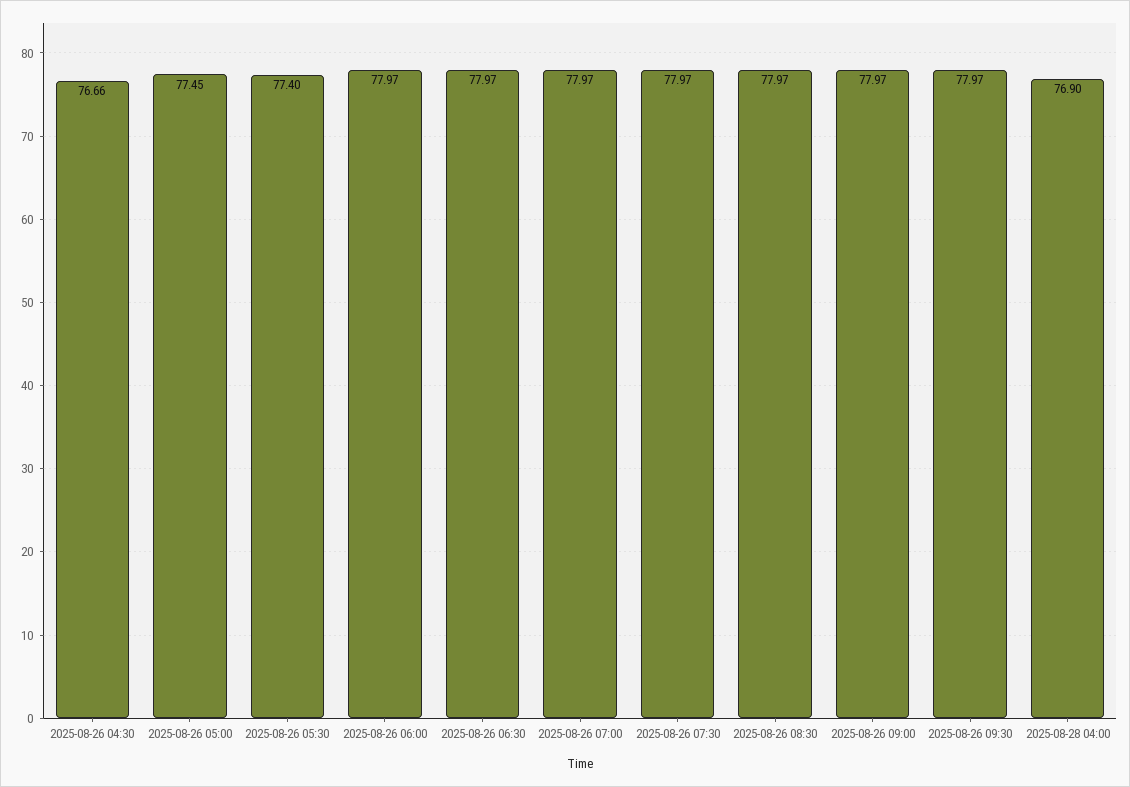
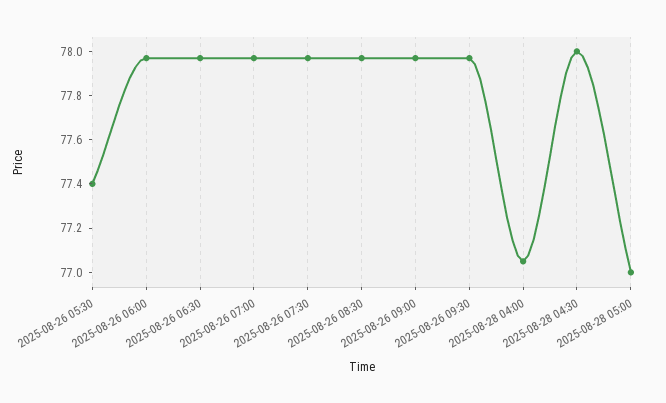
2025-08-26 04:30: 76.66 -> none
2025-08-26 05:00: 77.45 -> none
2025-08-28 04:00: 76.9 -> 77.05
2025-08-28 04:30: none -> 78
2025-08-28 05:00: none -> 77

